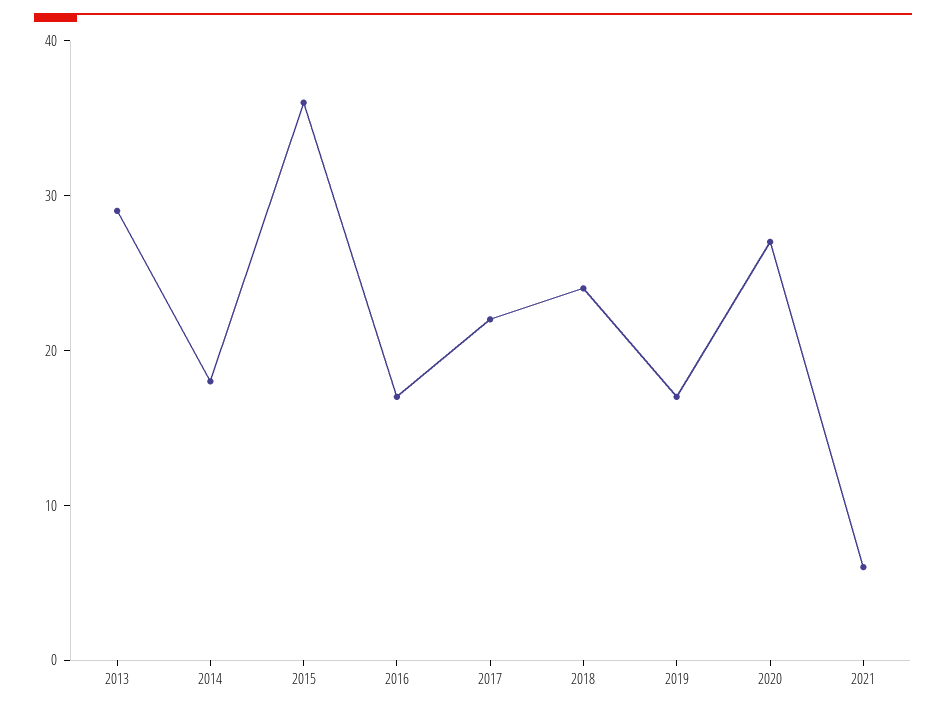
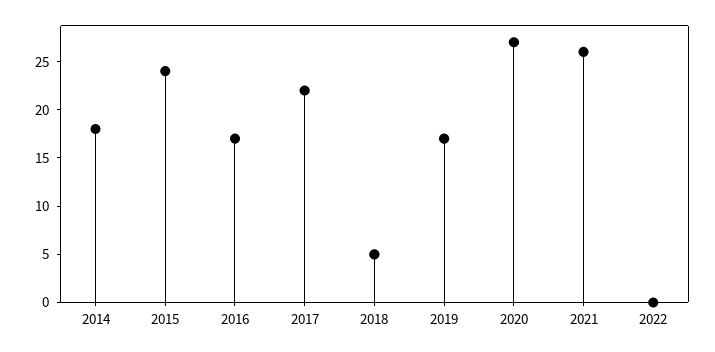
2013: 29 -> none
2015: 36 -> 24
2018: 24 -> 5
2021: 6 -> 26
2022: none -> 0

